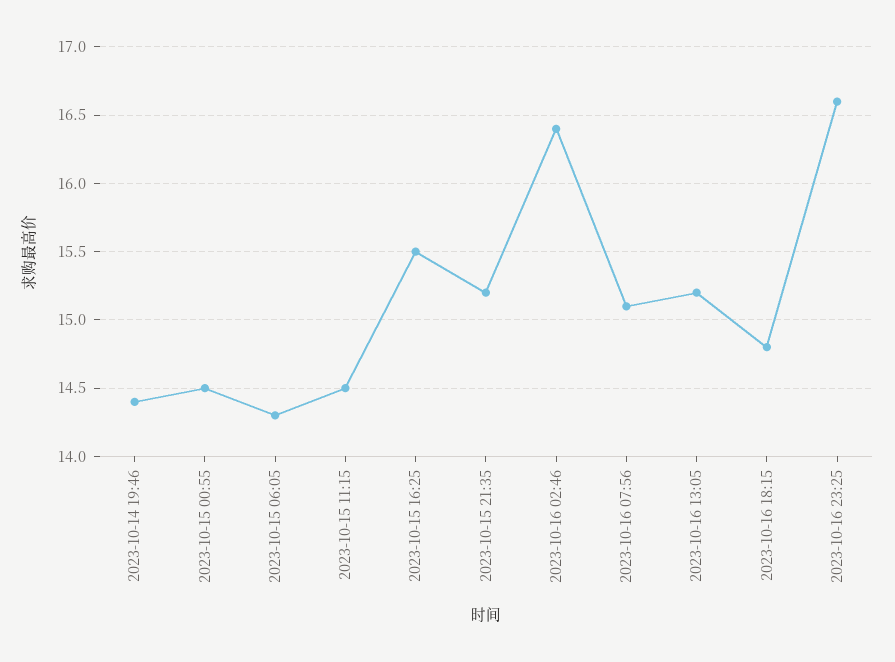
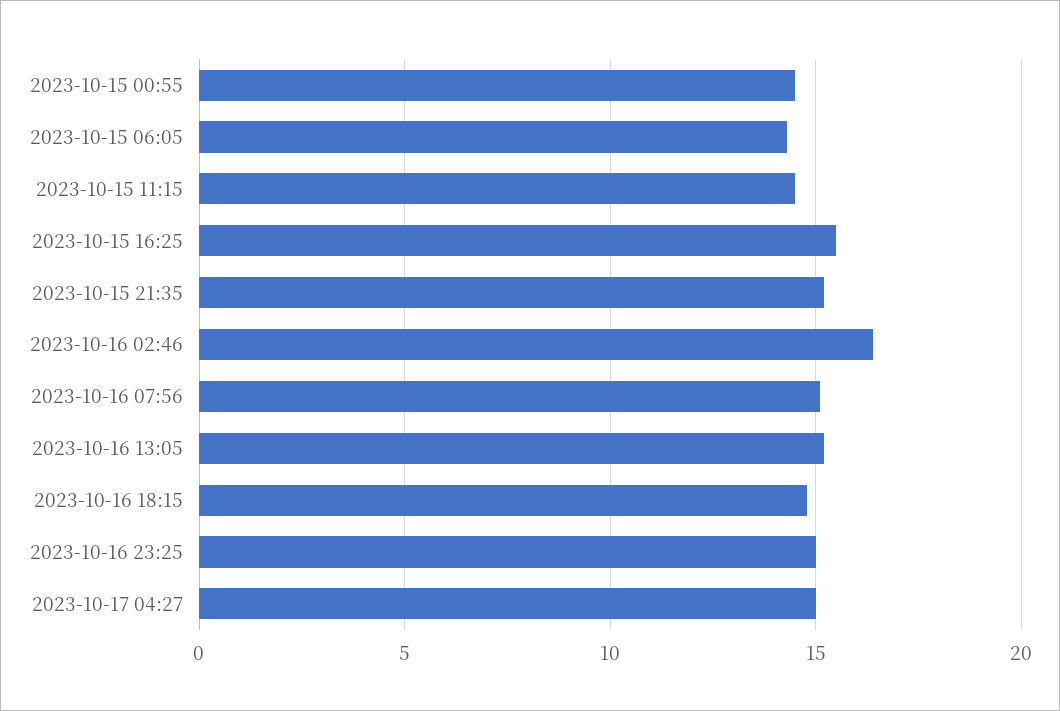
2023-10-14 19:46: 14.4 -> none
2023-10-16 23:25: 16.6 -> 15
2023-10-17 04:27: none -> 15

